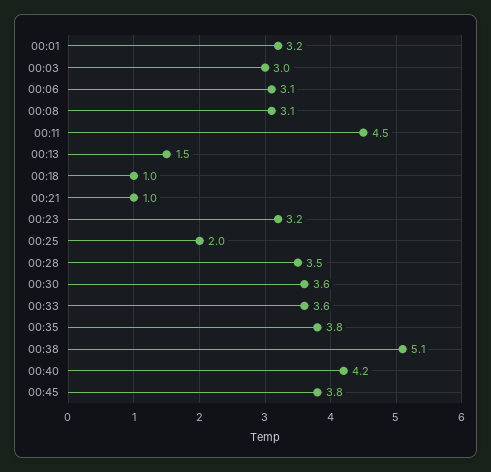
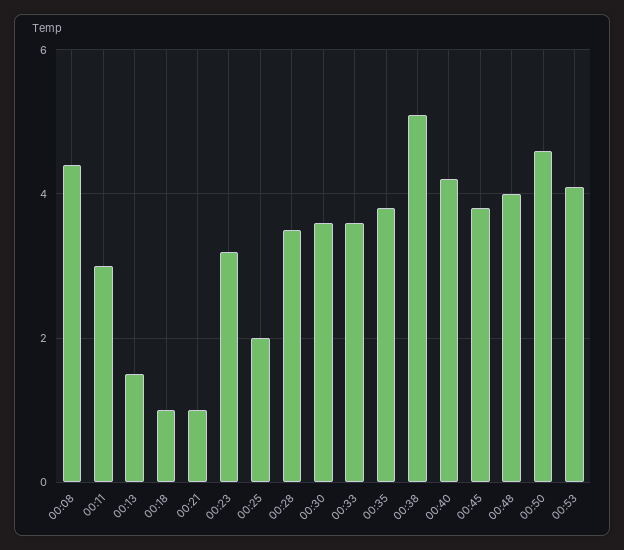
00:01: 3.2 -> none
00:03: 3 -> none
00:06: 3.1 -> none
00:08: 3.1 -> 4.5
00:11: 4.5 -> 3
00:48: none -> 4
00:50: none -> 4.5
00:53: none -> 4

